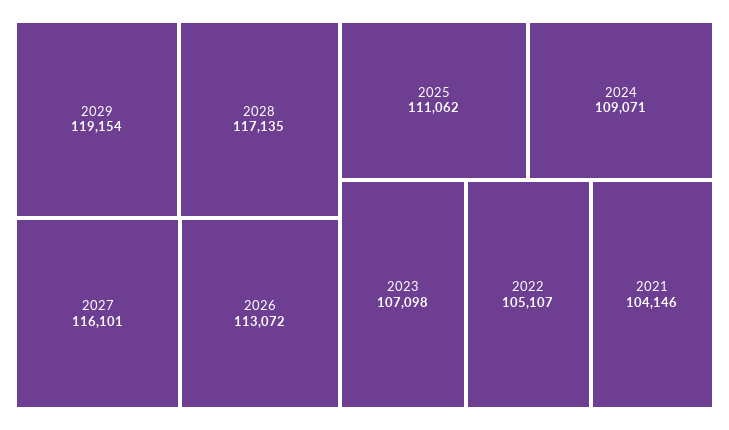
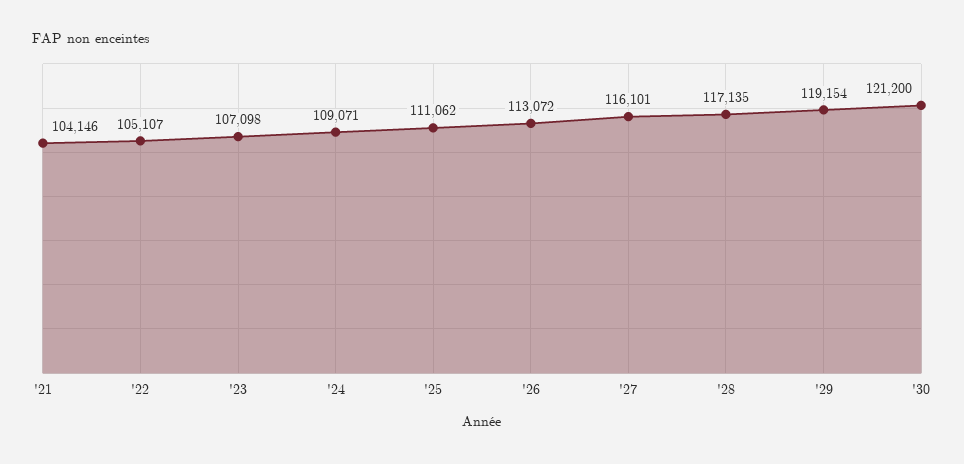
'30: none -> 121200

